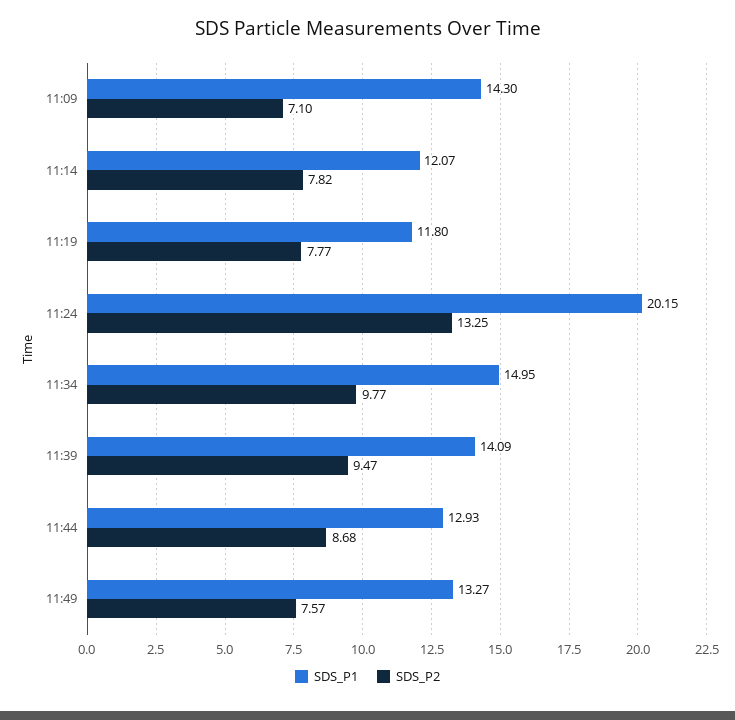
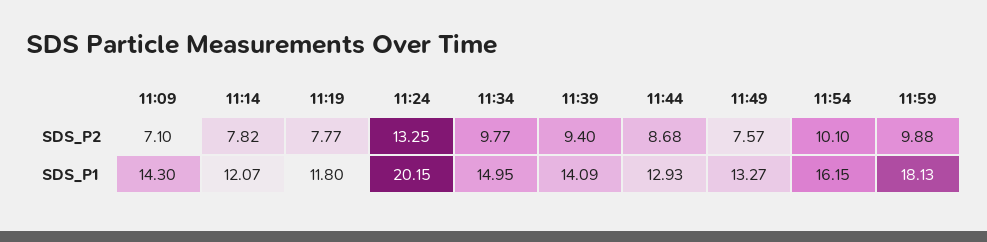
SDS_P2, 11:39: 9.47 -> 9.4
SDS_P2, 11:54: none -> 10.1
SDS_P2, 11:59: none -> 9.88
SDS_P1, 11:54: none -> 16.15
SDS_P1, 11:59: none -> 18.13

